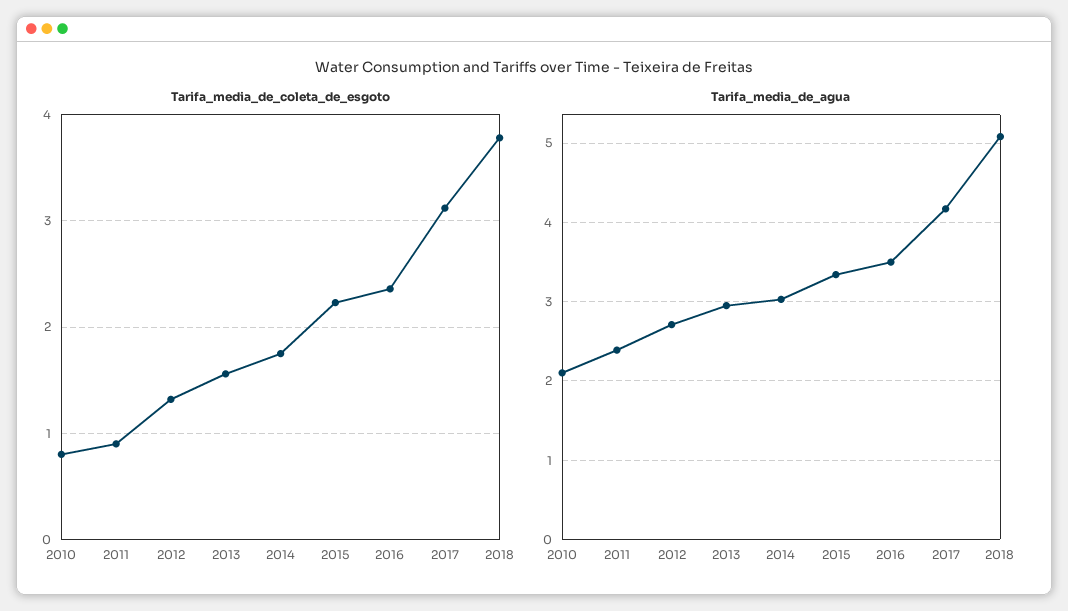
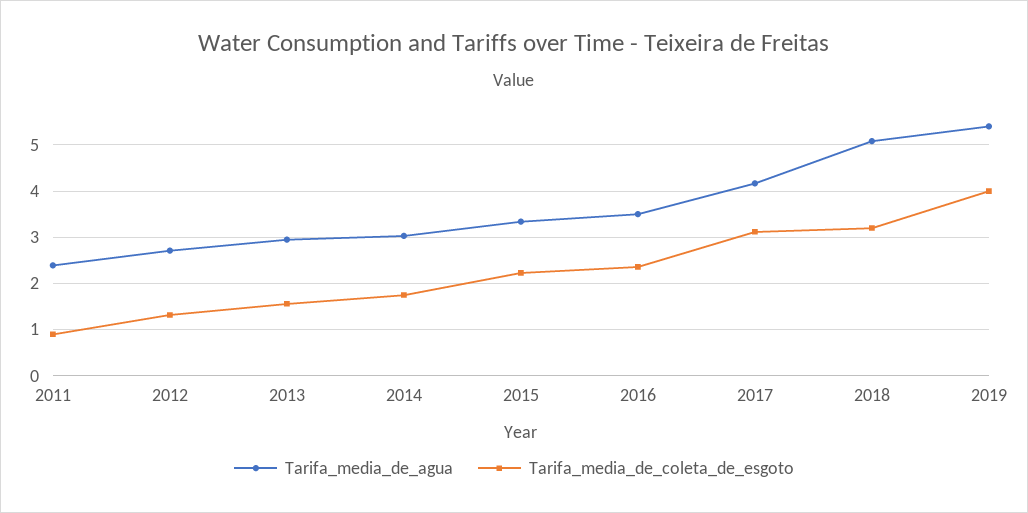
Tarifa_media_de_coleta_de_esgoto, 2010: 0.8 -> none
Tarifa_media_de_coleta_de_esgoto, 2018: 3.8 -> 3.2
Tarifa_media_de_agua, 2010: 2.1 -> none
Tarifa_media_de_agua, 2019: none -> 5.4
Tarifa_media_de_coleta_de_esgoto, 2019: none -> 4

